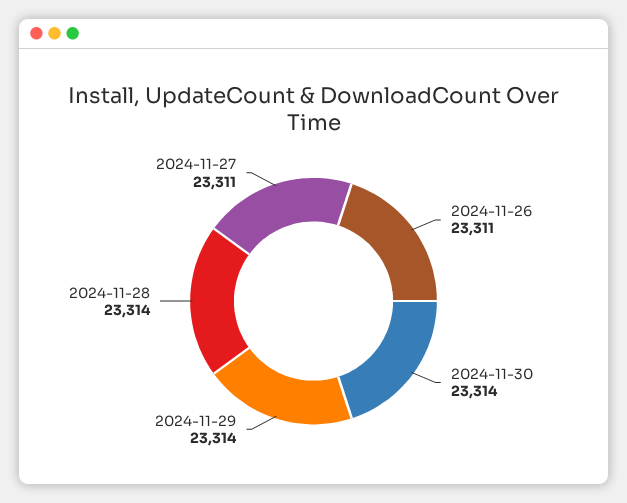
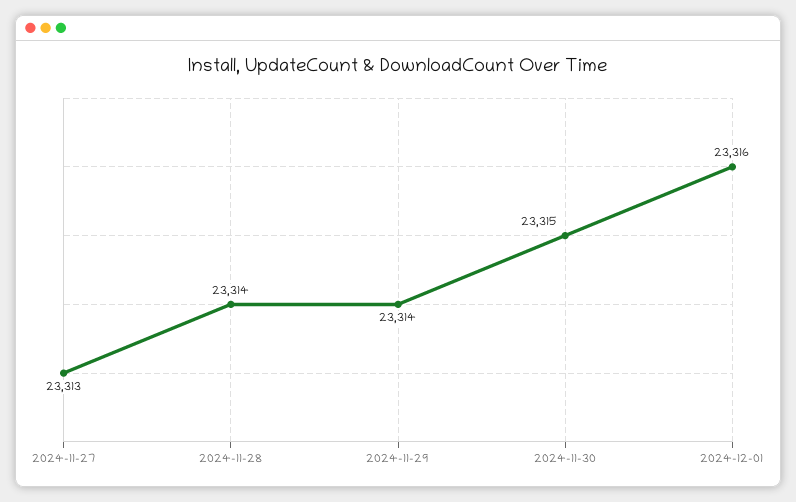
2024-11-26: 23311 -> none
2024-11-30: 23314 -> 23315
2024-11-27: 23311 -> 23313
2024-12-01: none -> 23316

